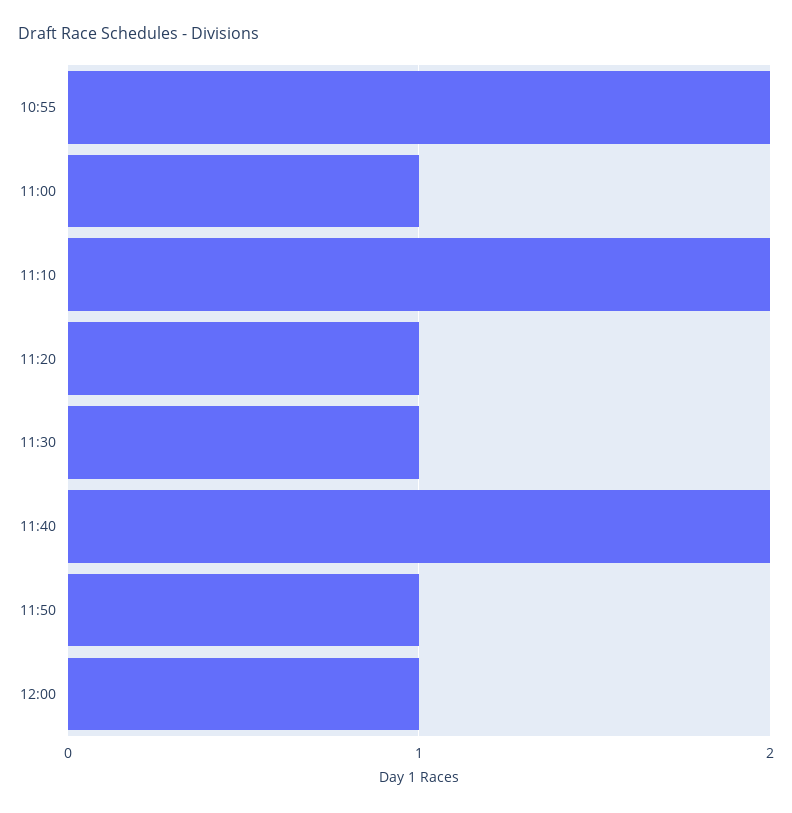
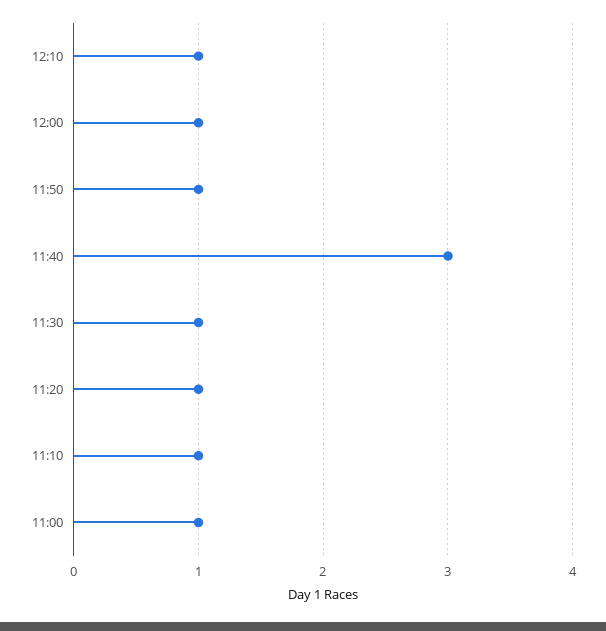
10:55: 2 -> none
11:10: 2 -> 1
11:40: 2 -> 3
12:10: none -> 1

